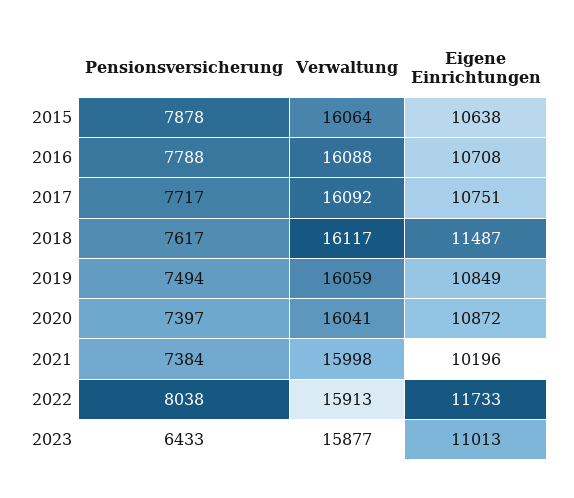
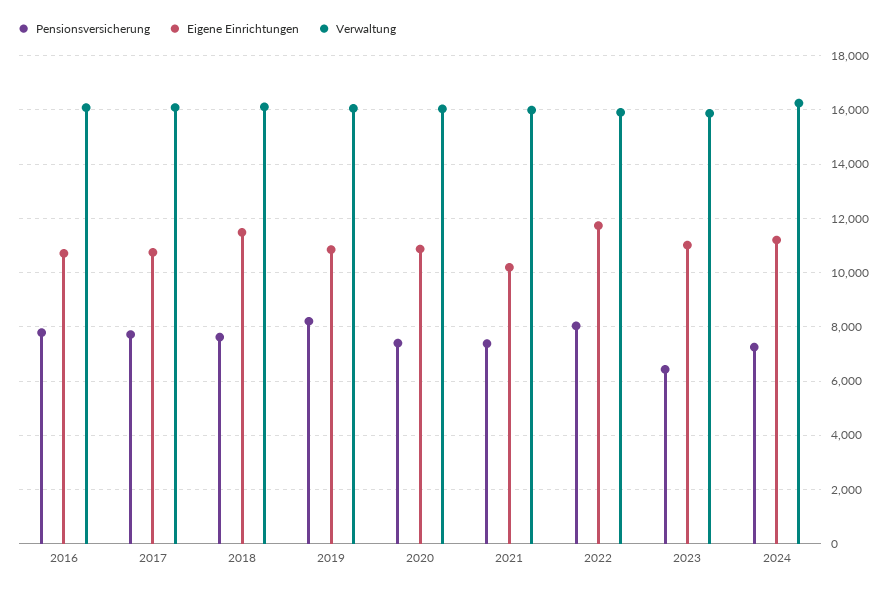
Pensionsversicherung, 2015: 7878 -> none
Verwaltung, 2015: 16064 -> none
Eigene Einrichtungen, 2015: 10638 -> none
Pensionsversicherung, 2019: 7494 -> 8250
Pensionsversicherung, 2024: none -> 7250
Eigene Einrichtungen, 2024: none -> 11250
Verwaltung, 2024: none -> 16250

